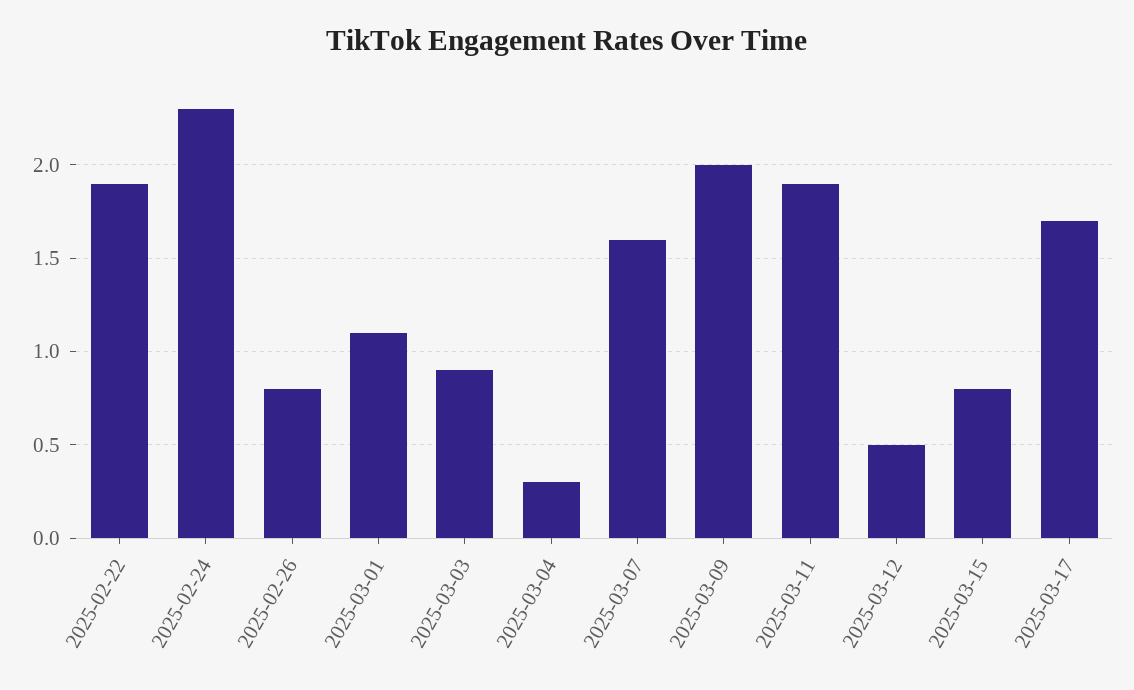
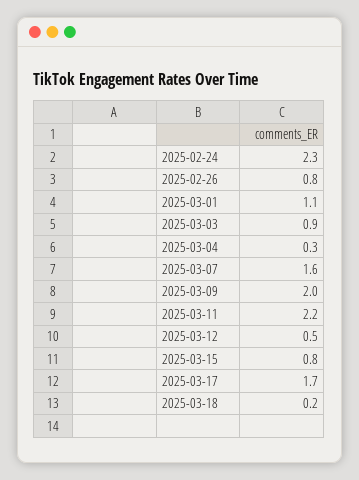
2025-02-22: 1.9 -> none
2025-03-11: 1.9 -> 2.2
2025-03-18: none -> 0.2

